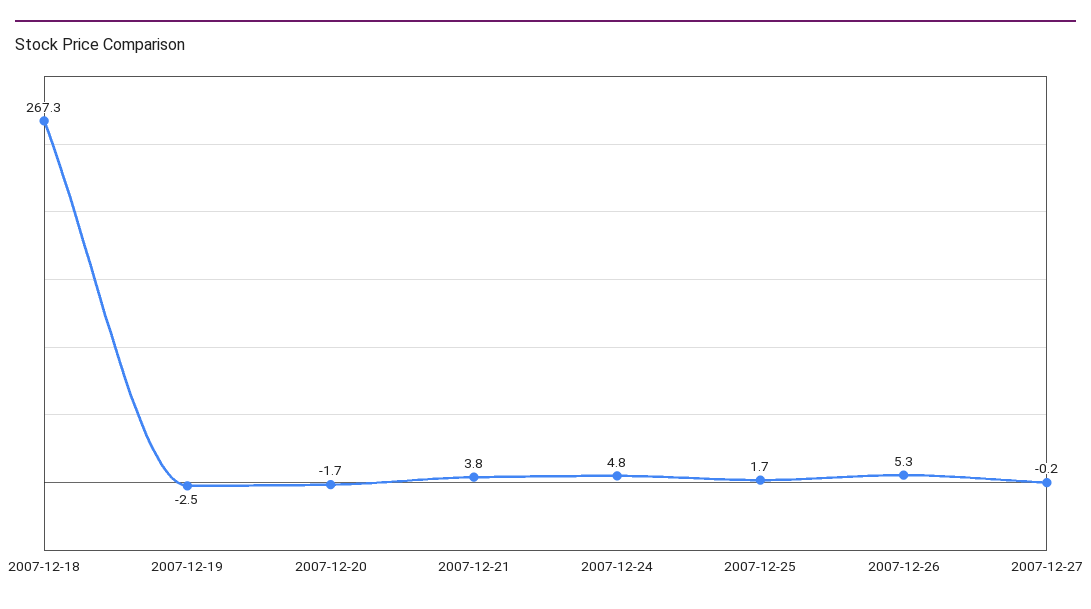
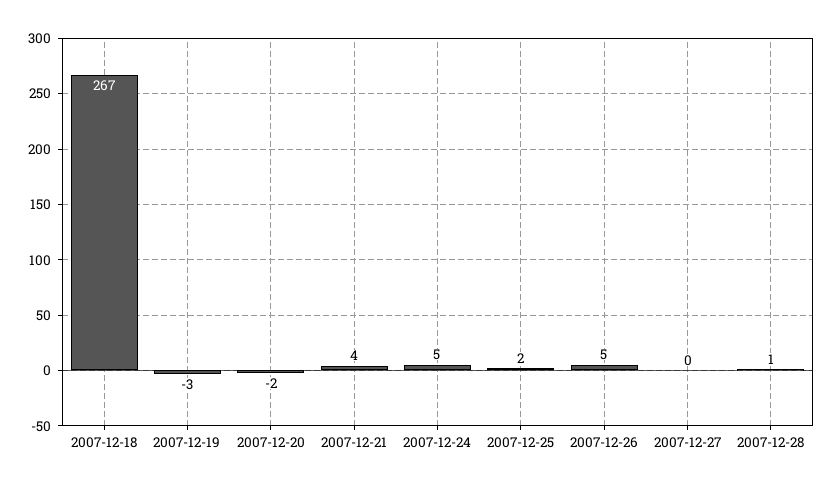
2007-12-28: none -> 1

